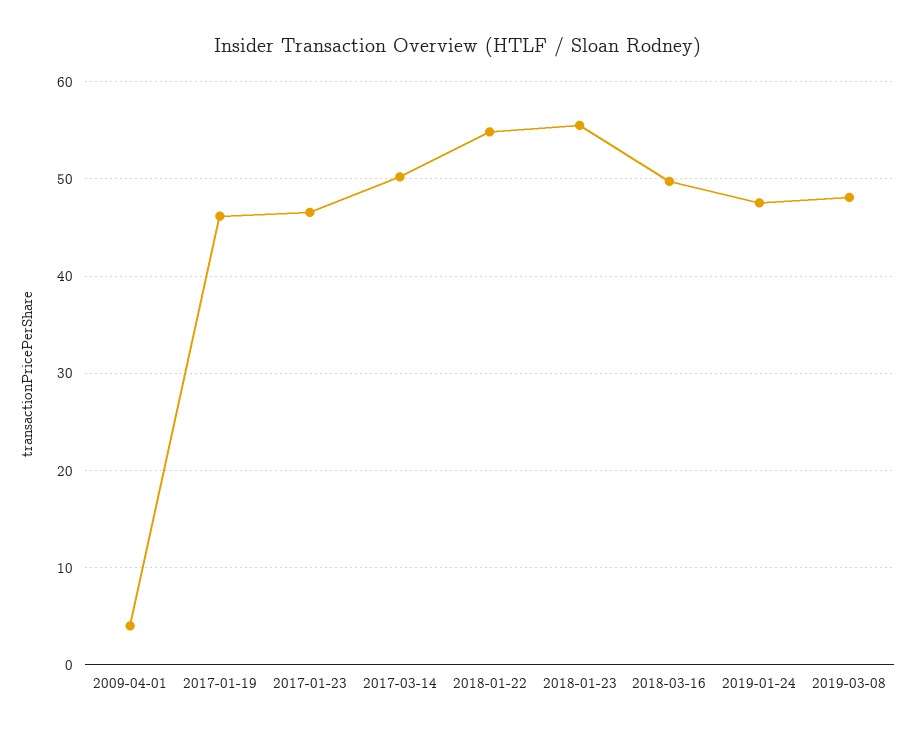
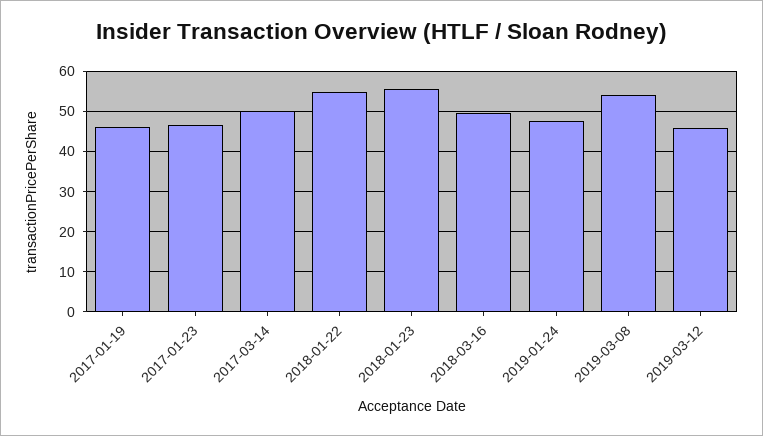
2009-04-01: 4 -> none
2019-03-08: 48 -> 54
2019-03-12: none -> 46

